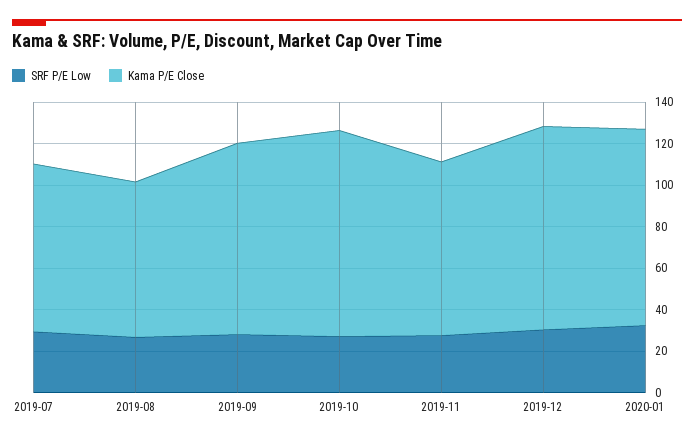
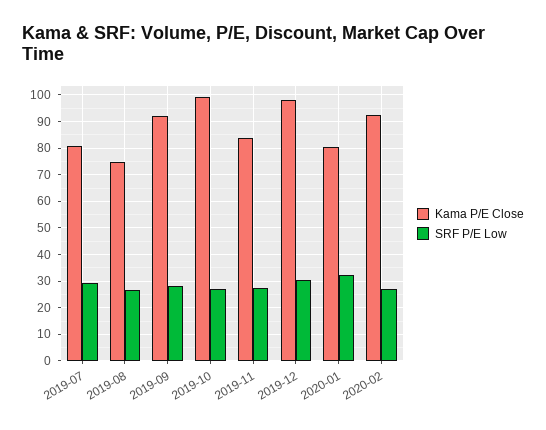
Kama P/E Close, 2020-01: 95 -> 80
Kama P/E Close, 2020-02: none -> 92.5
SRF P/E Low, 2020-02: none -> 27.5

